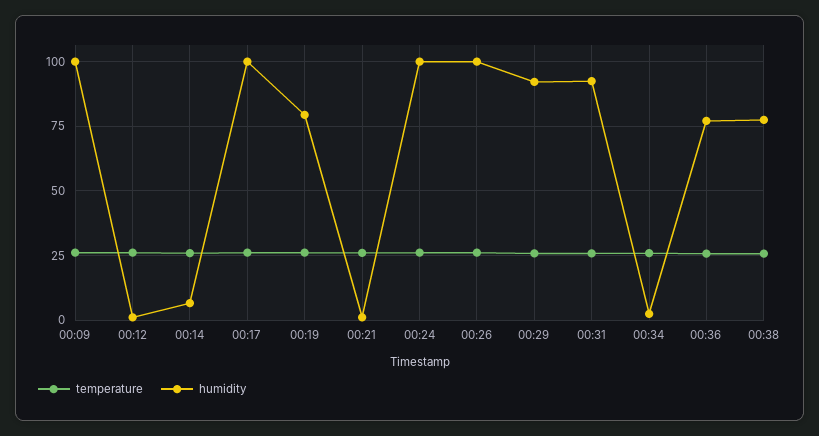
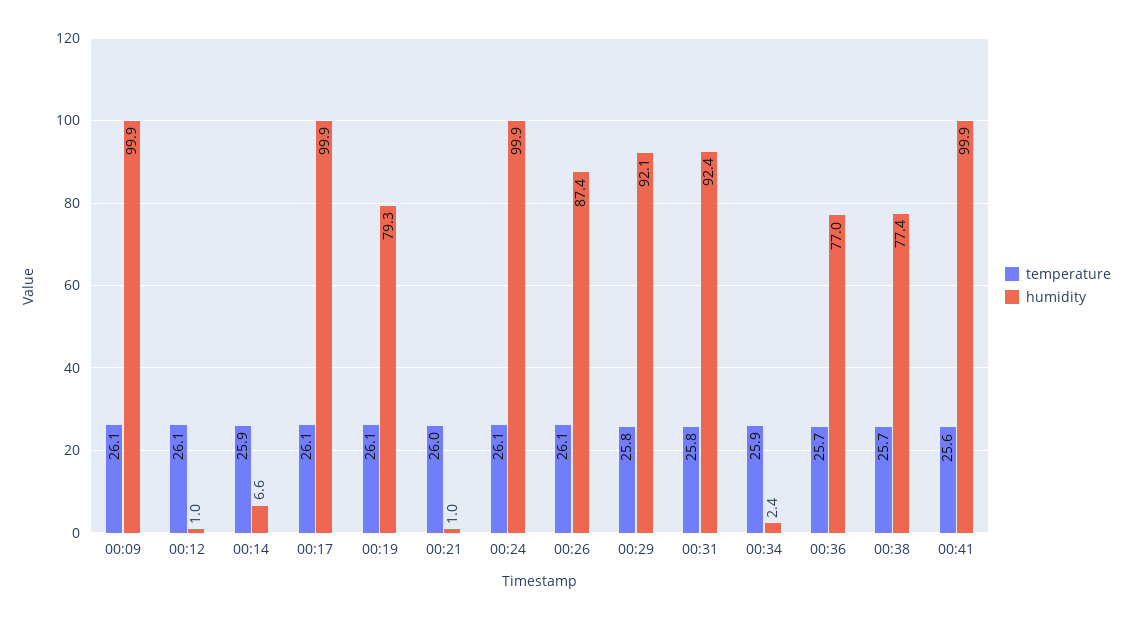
humidity, 00:26: 100 -> 87.4
temperature, 00:41: none -> 25.6
humidity, 00:41: none -> 99.9

